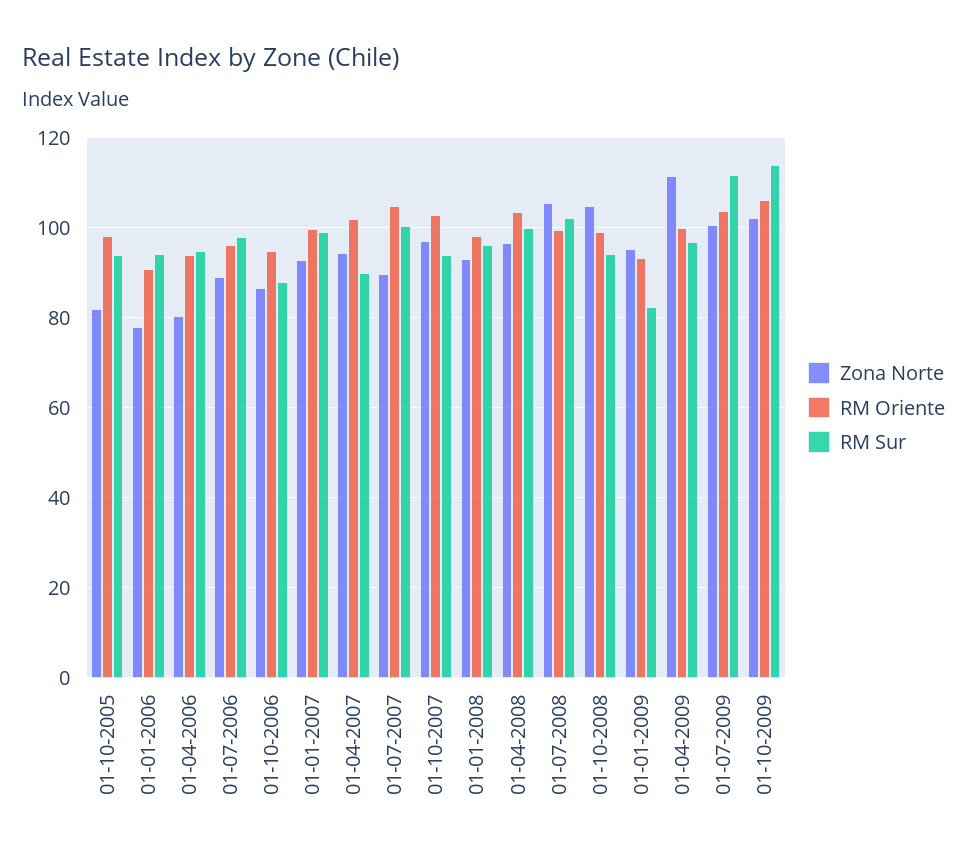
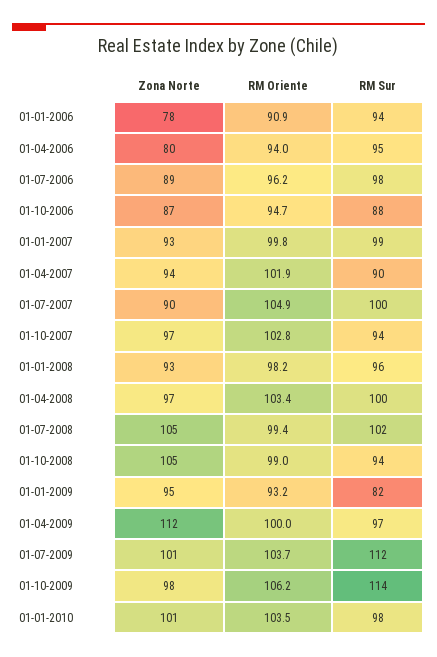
Zona Norte, 01-10-2005: 82 -> none
RM Oriente, 01-10-2005: 98 -> none
RM Sur, 01-10-2005: 94 -> none
Zona Norte, 01-10-2009: 102 -> 98
Zona Norte, 01-01-2010: none -> 101
RM Oriente, 01-01-2010: none -> 103.5
RM Sur, 01-01-2010: none -> 98

